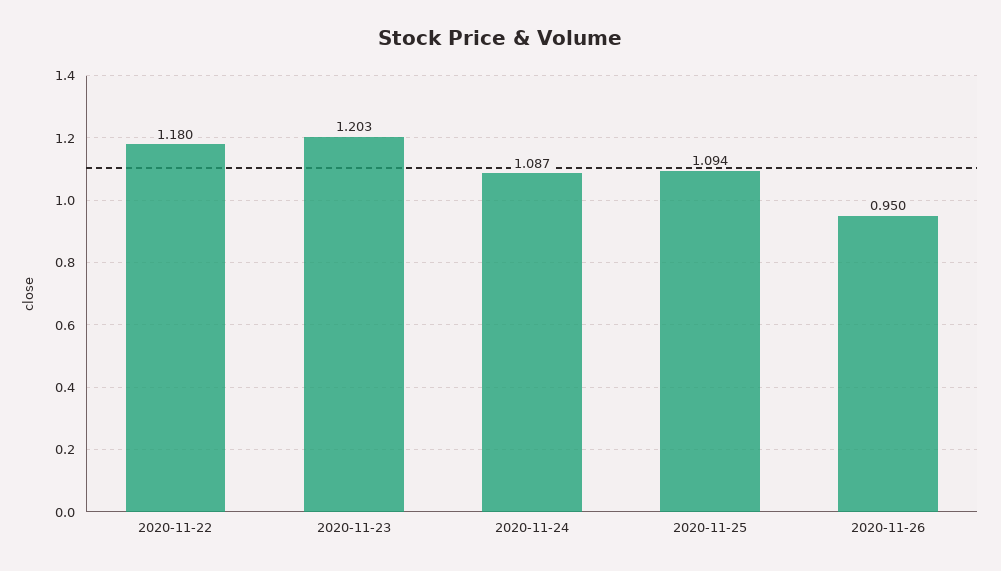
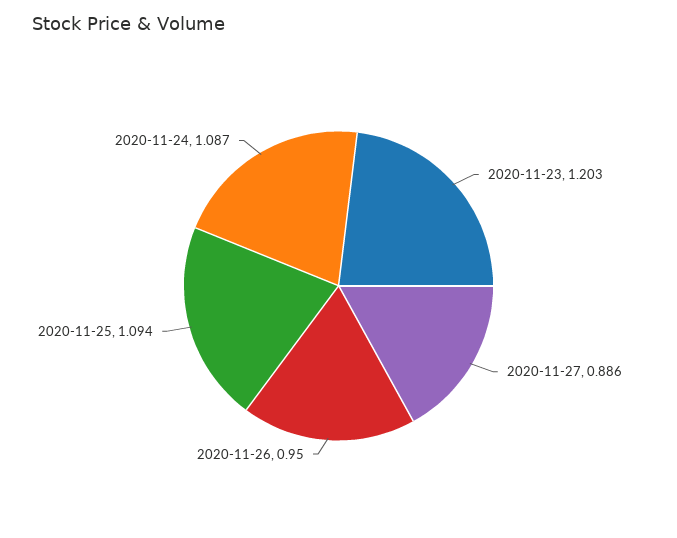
2020-11-22: 1.18 -> none
2020-11-27: none -> 0.886

